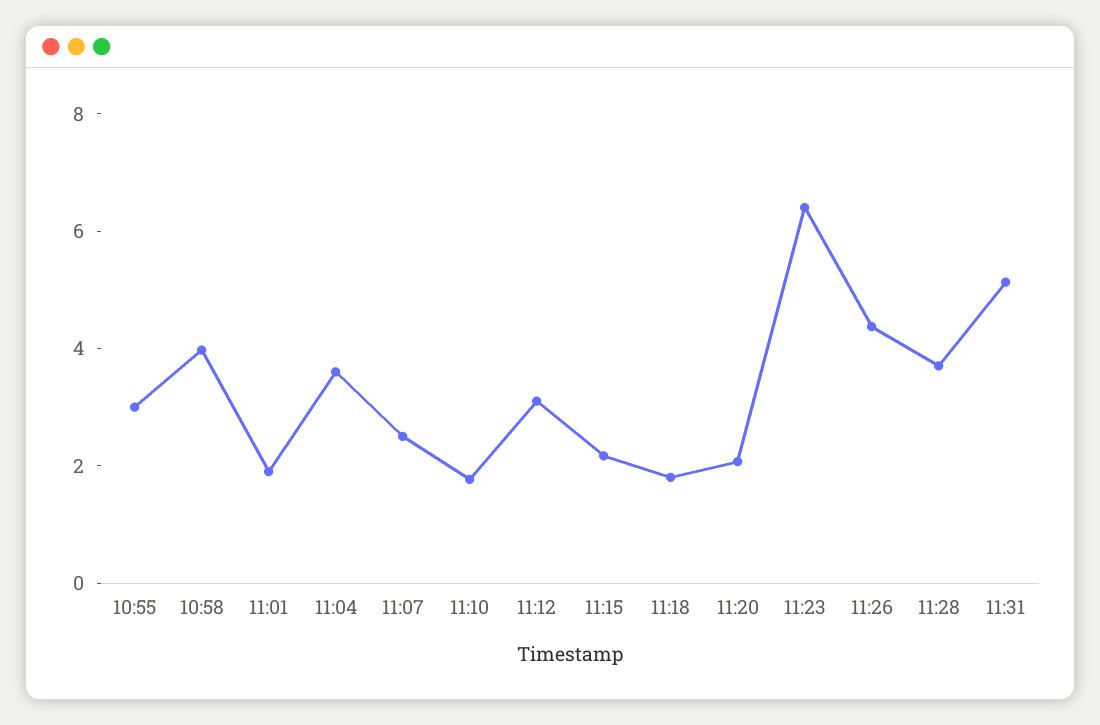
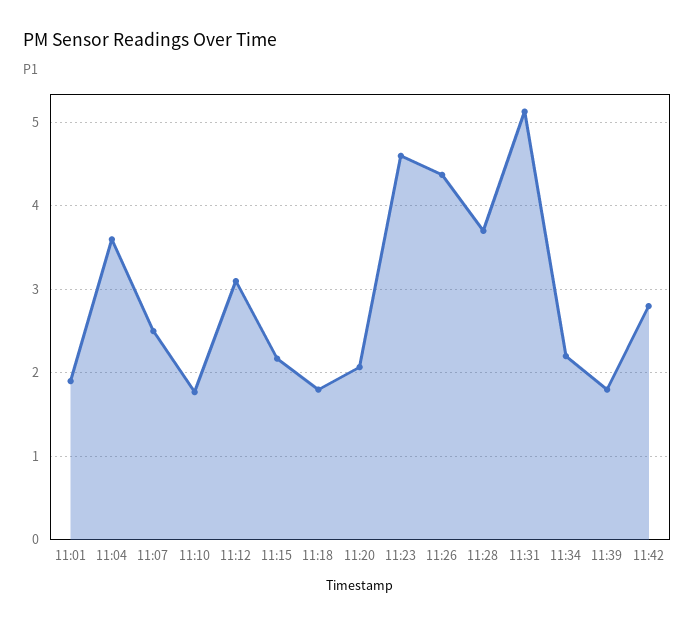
10:55: 3 -> none
10:58: 4 -> none
11:23: 6.5 -> 4.6
11:34: none -> 2.2
11:39: none -> 1.8
11:42: none -> 2.8

